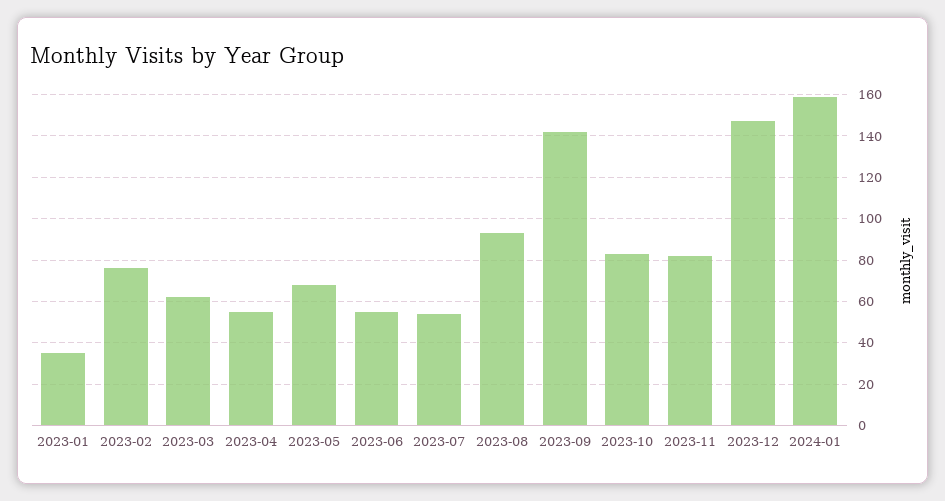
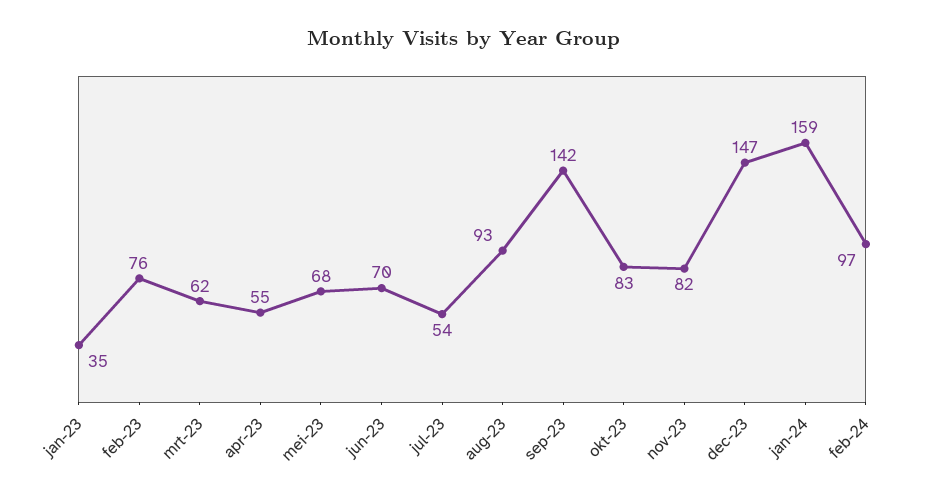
2023-06: 55 -> 70
feb-24: none -> 97

